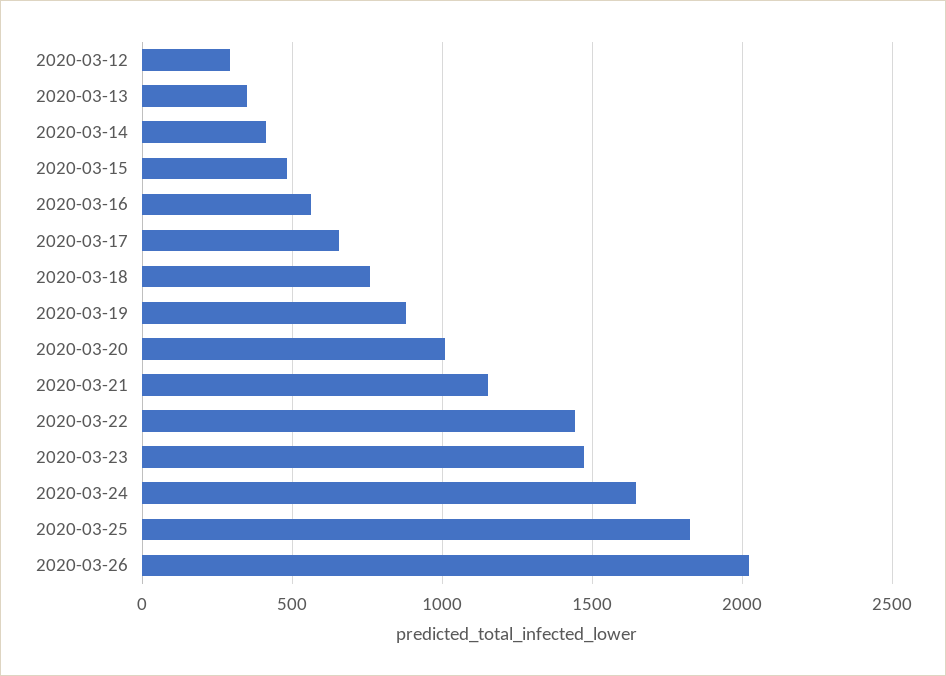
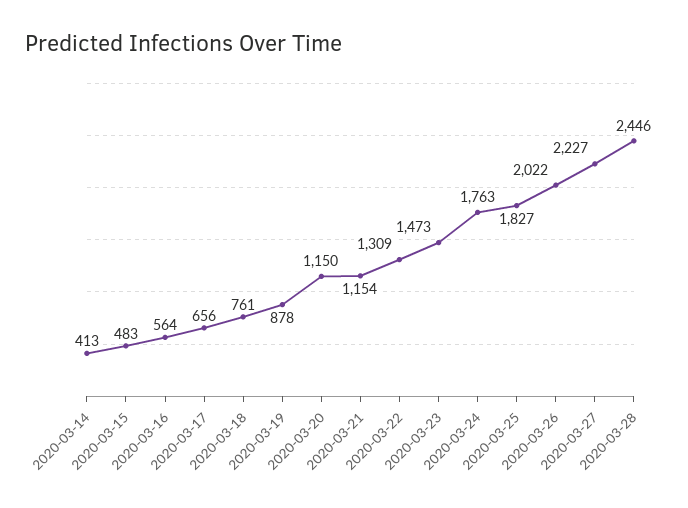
2020-03-12: 300 -> none
2020-03-13: 350 -> none
2020-03-20: 1000 -> 1150
2020-03-22: 1450 -> 1309
2020-03-24: 1650 -> 1763
2020-03-27: none -> 2227
2020-03-28: none -> 2446

